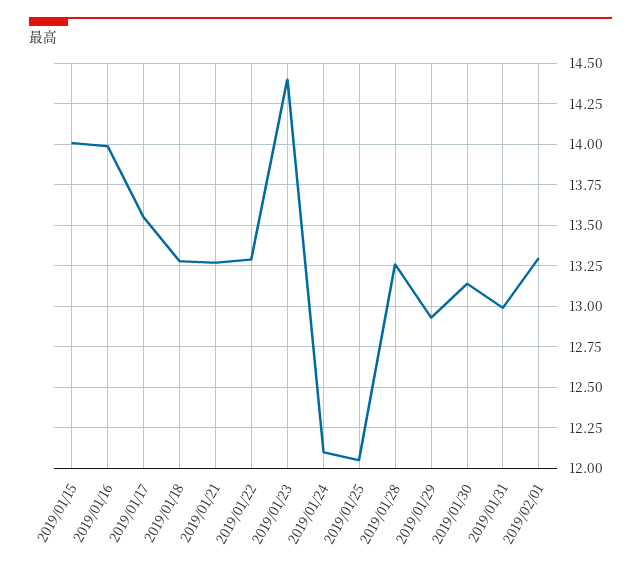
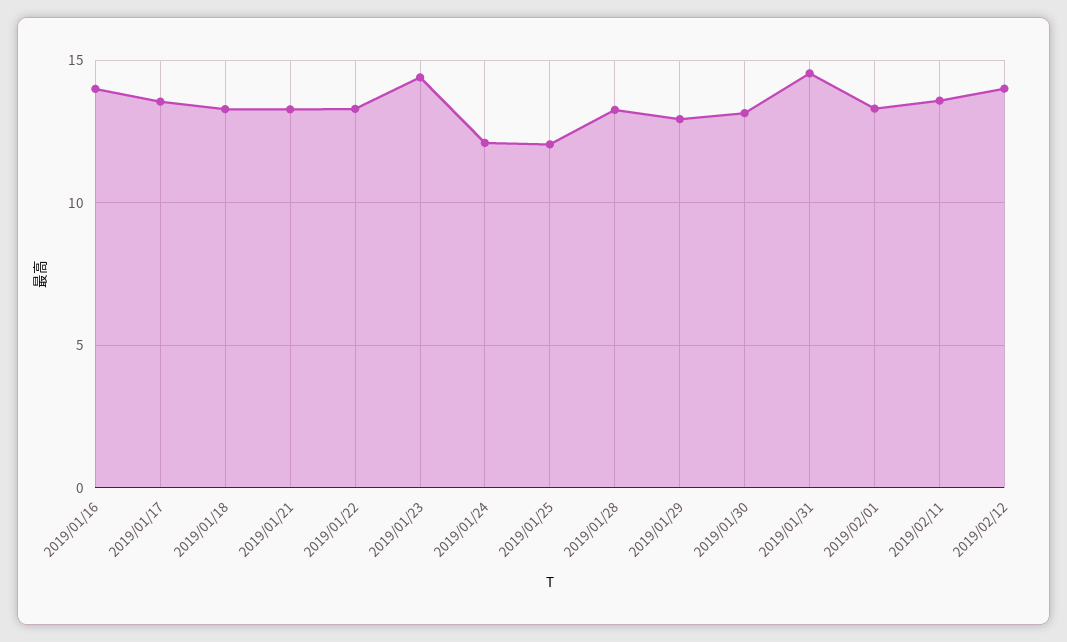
2019/01/15: 14 -> none
2019/01/31: 13 -> 14.5
2019/02/11: none -> 13.5
2019/02/12: none -> 14

